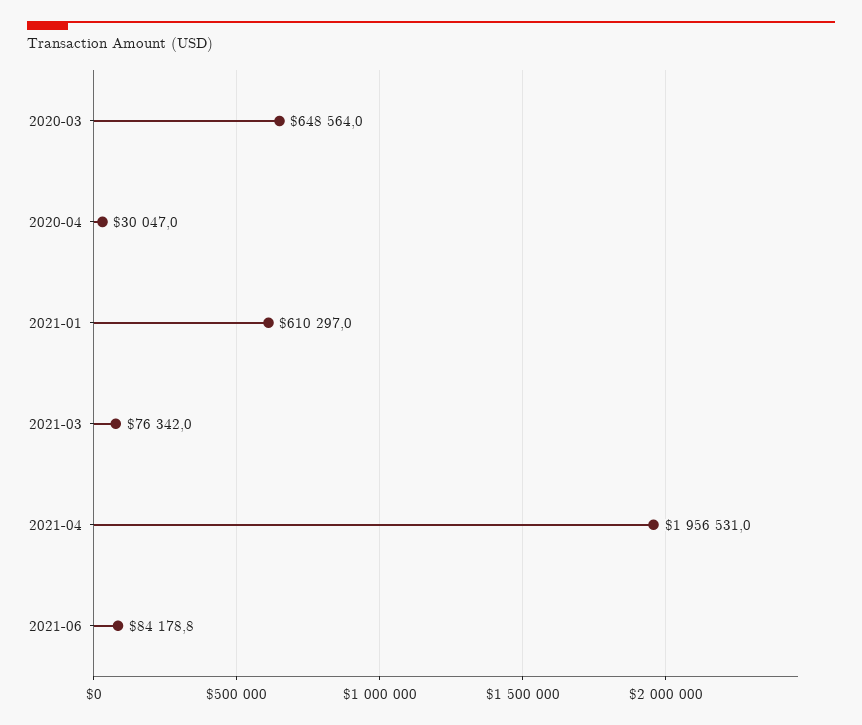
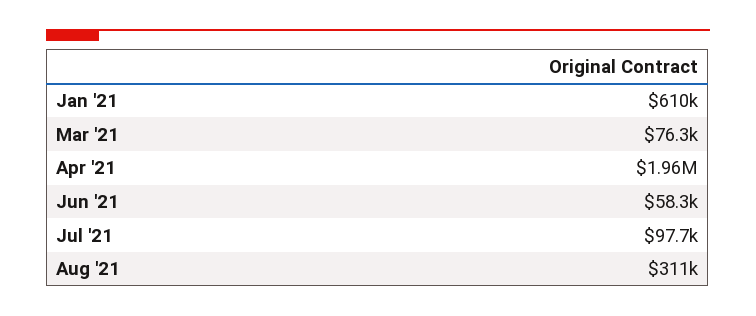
2020-03: 648564 -> none
2020-04: 30047 -> none
2021-06: 84178.8 -> 58300
Jul '21: none -> 97700
Aug '21: none -> 311000

